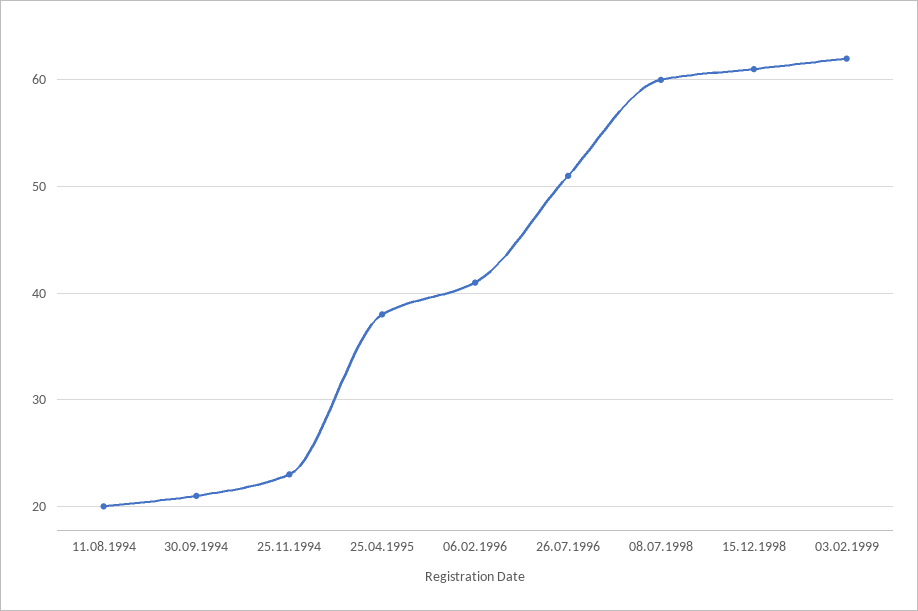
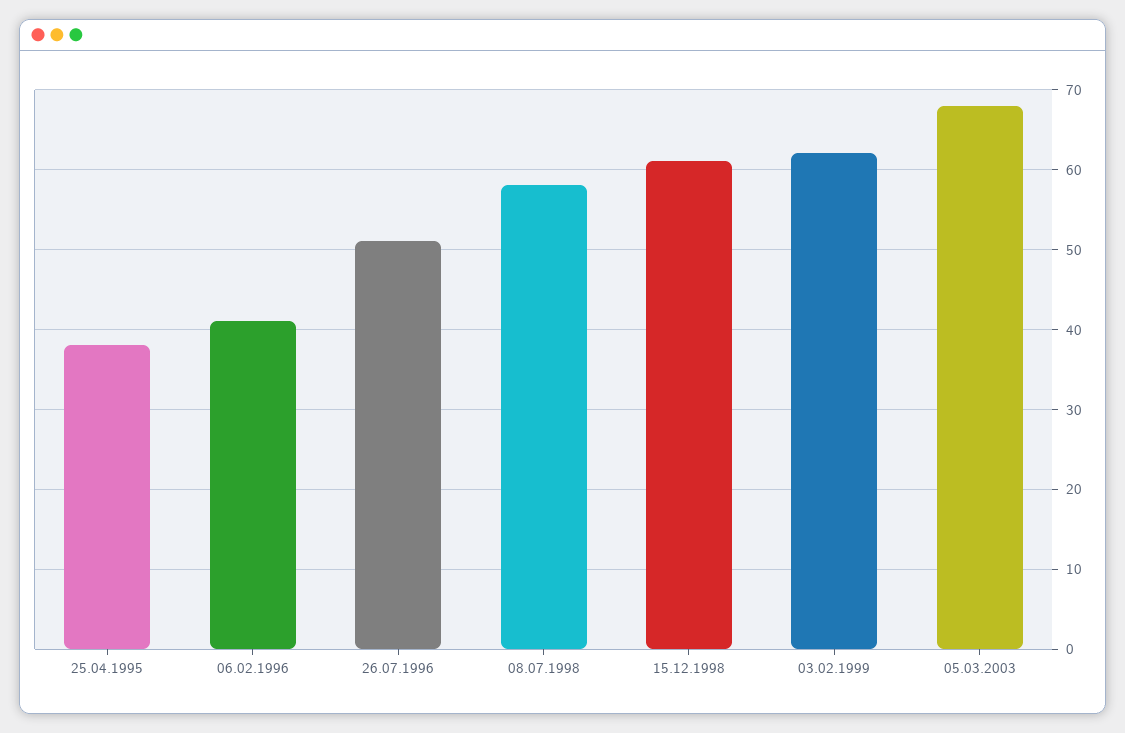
11.08.1994: 20 -> none
30.09.1994: 21 -> none
25.11.1994: 23 -> none
08.07.1998: 60 -> 58
05.03.2003: none -> 68

